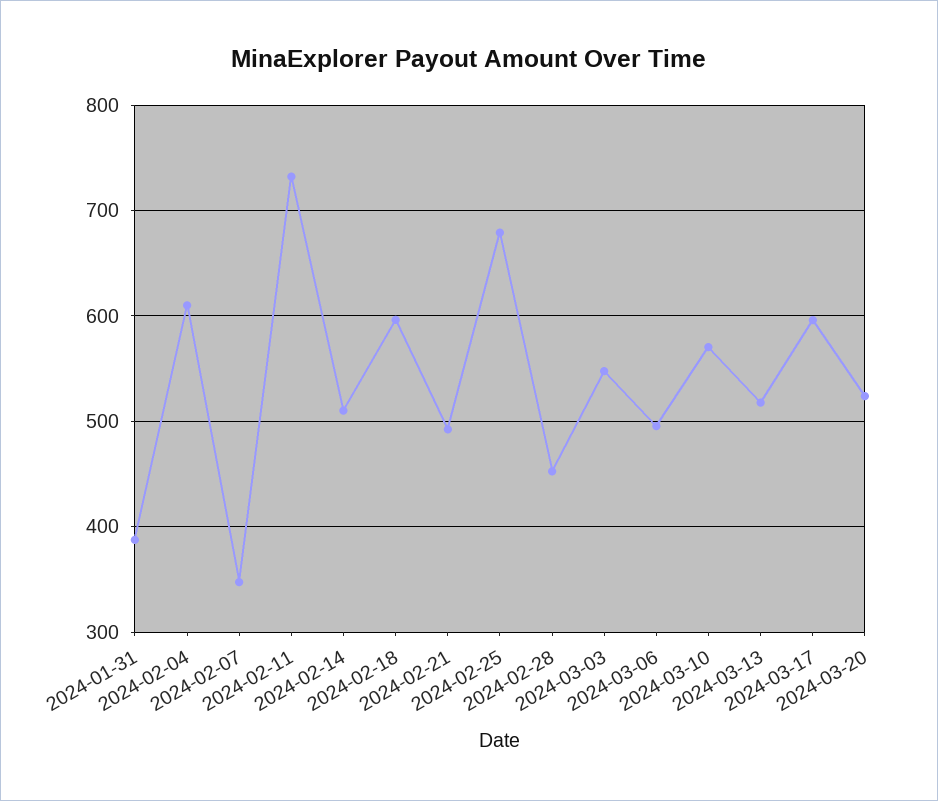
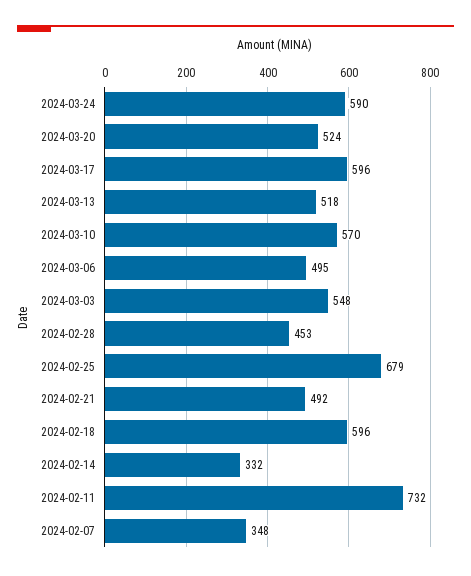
2024-01-31: 390 -> none
2024-02-04: 610 -> none
2024-02-14: 510 -> 332
2024-03-24: none -> 590

